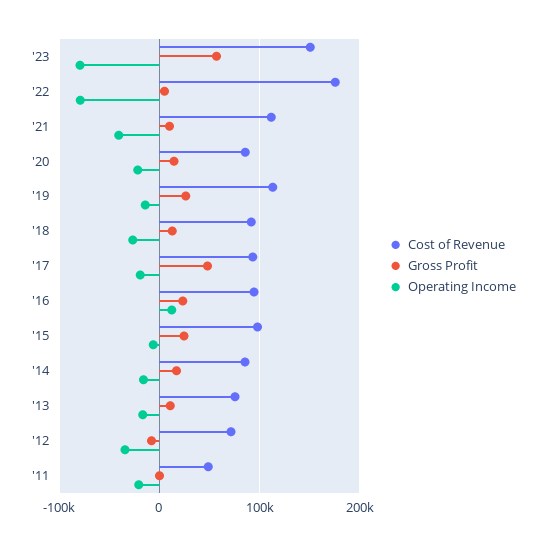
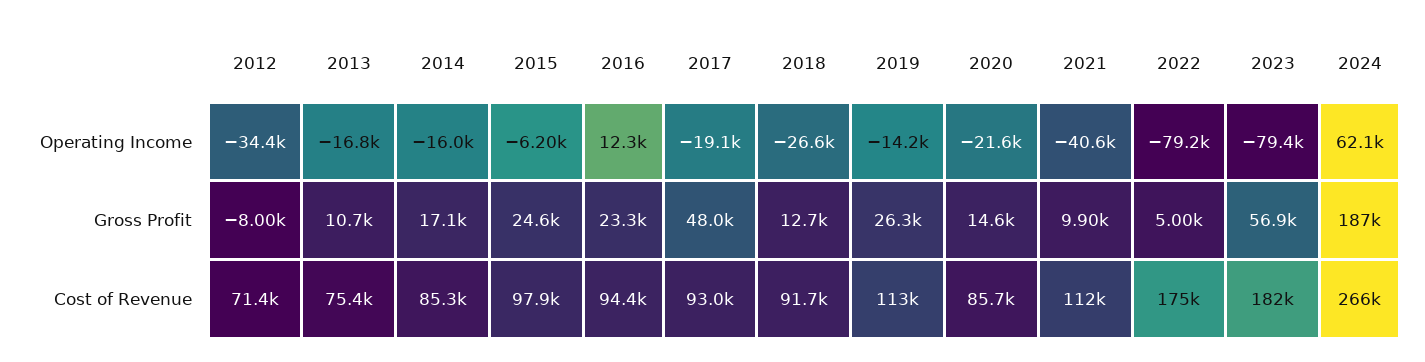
Cost of Revenue, '23: 150000 -> 182000
Cost of Revenue, '11: 50000 -> none
Gross Profit, '11: 0 -> none
Operating Income, '11: -20000 -> none
Operating Income, 2024: none -> 62100
Gross Profit, 2024: none -> 187000
Cost of Revenue, 2024: none -> 266000

